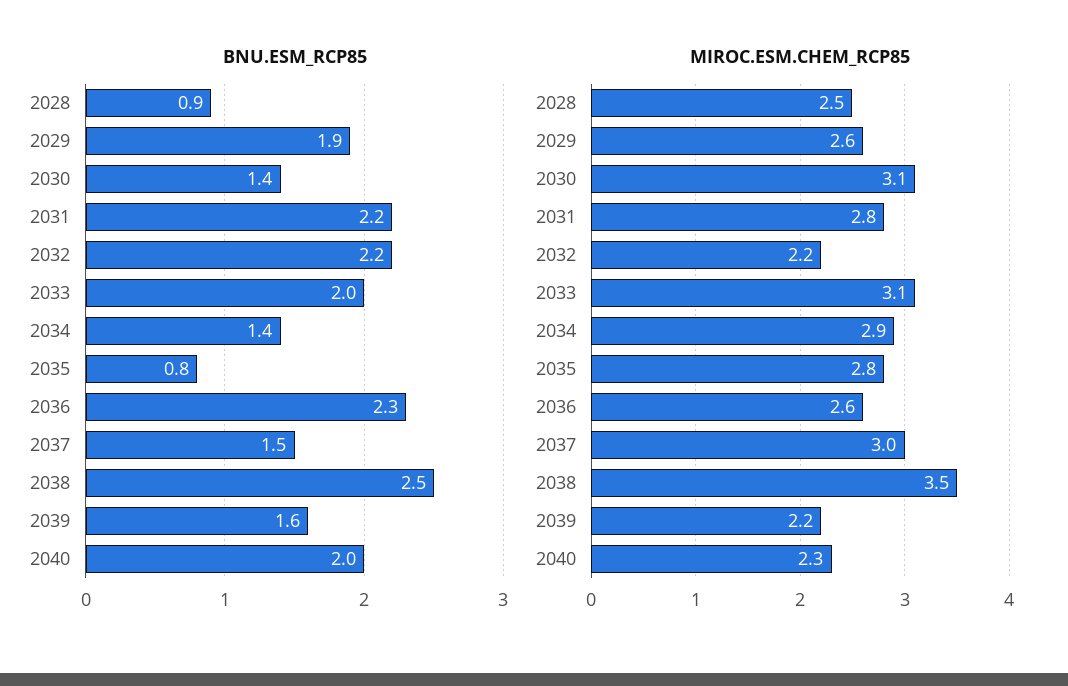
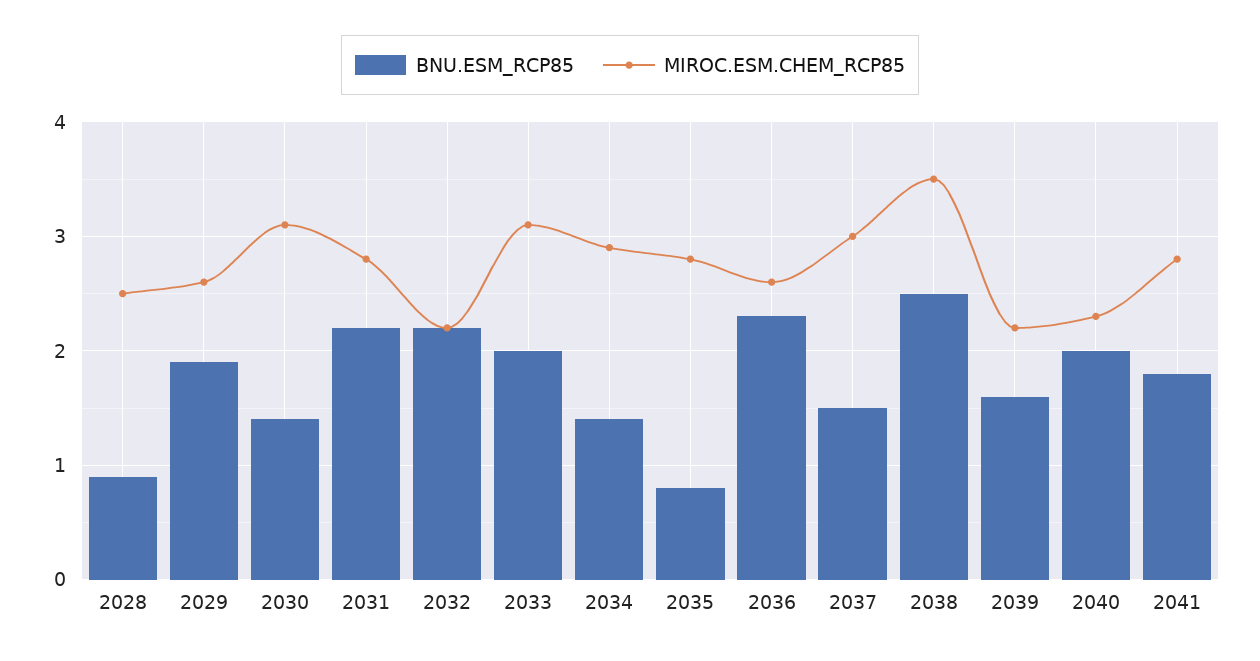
BNU.ESM_RCP85, 2041: none -> 1.8
MIROC.ESM.CHEM_RCP85, 2041: none -> 2.8

